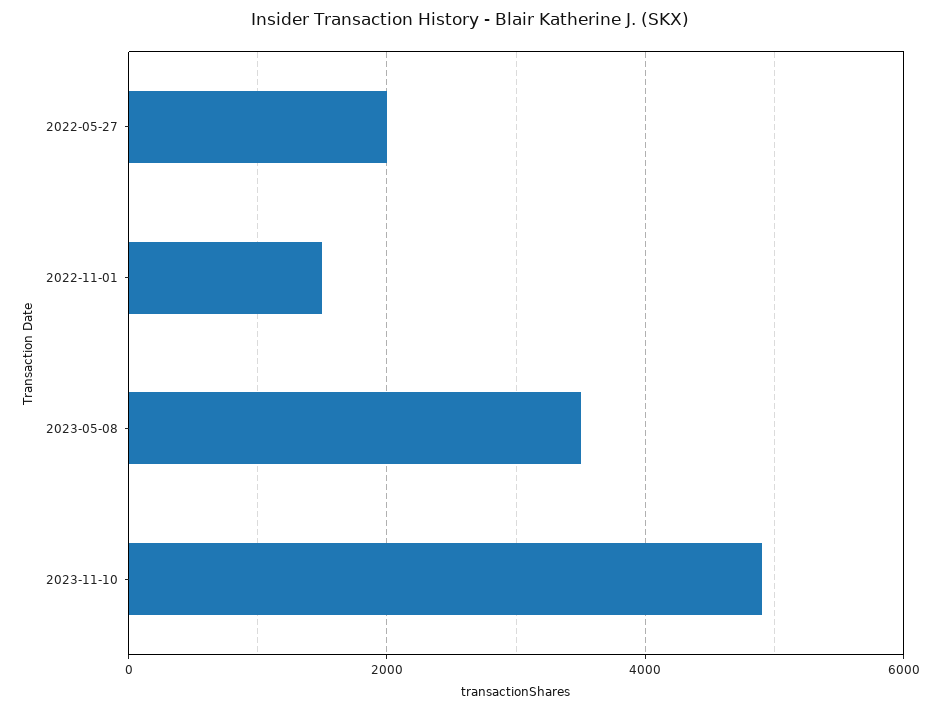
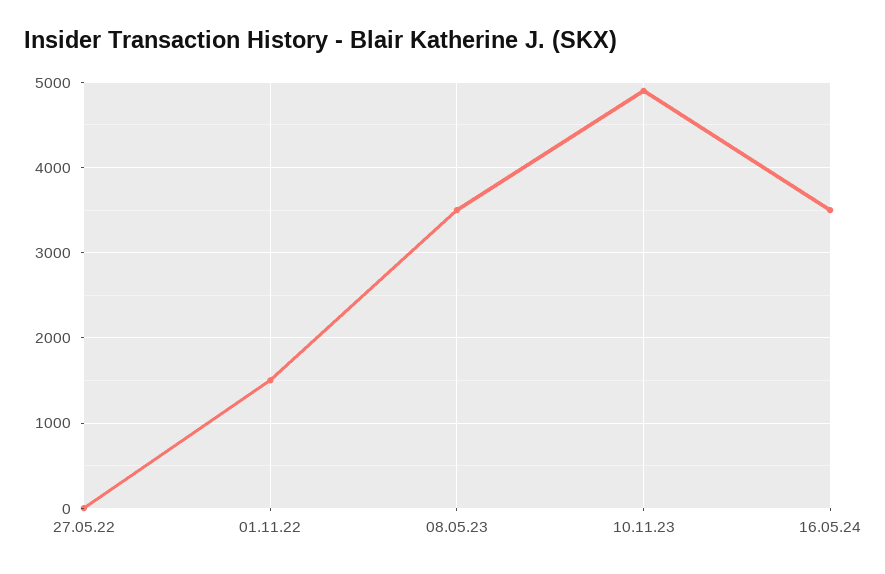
2022-05-27: 2000 -> 0
16.05.24: none -> 3500

